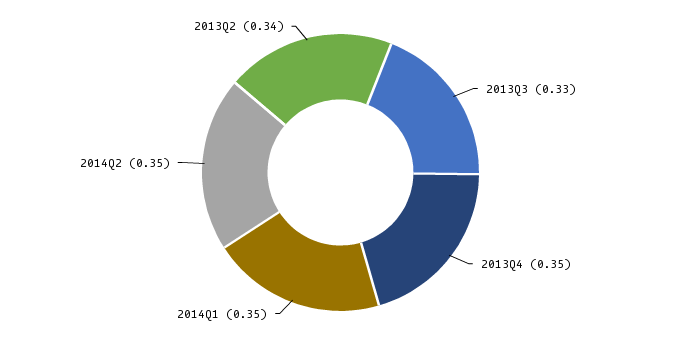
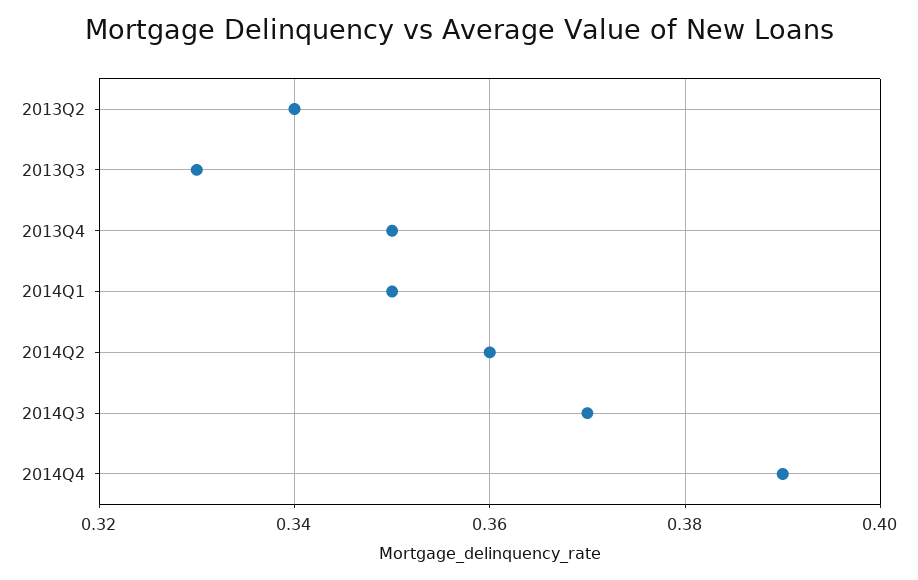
2014Q2: 0.35 -> 0.36
2014Q3: none -> 0.37
2014Q4: none -> 0.39

